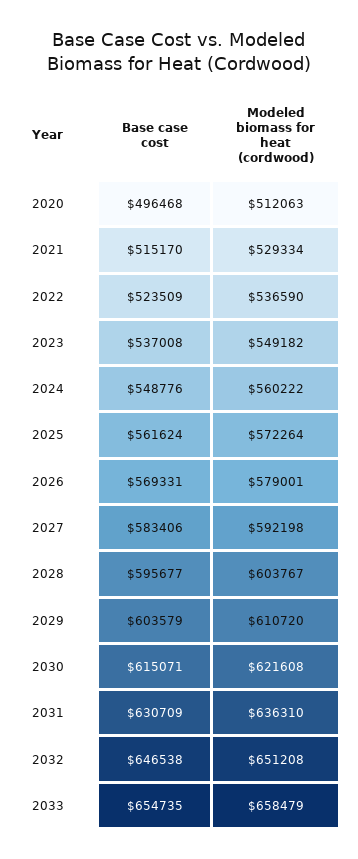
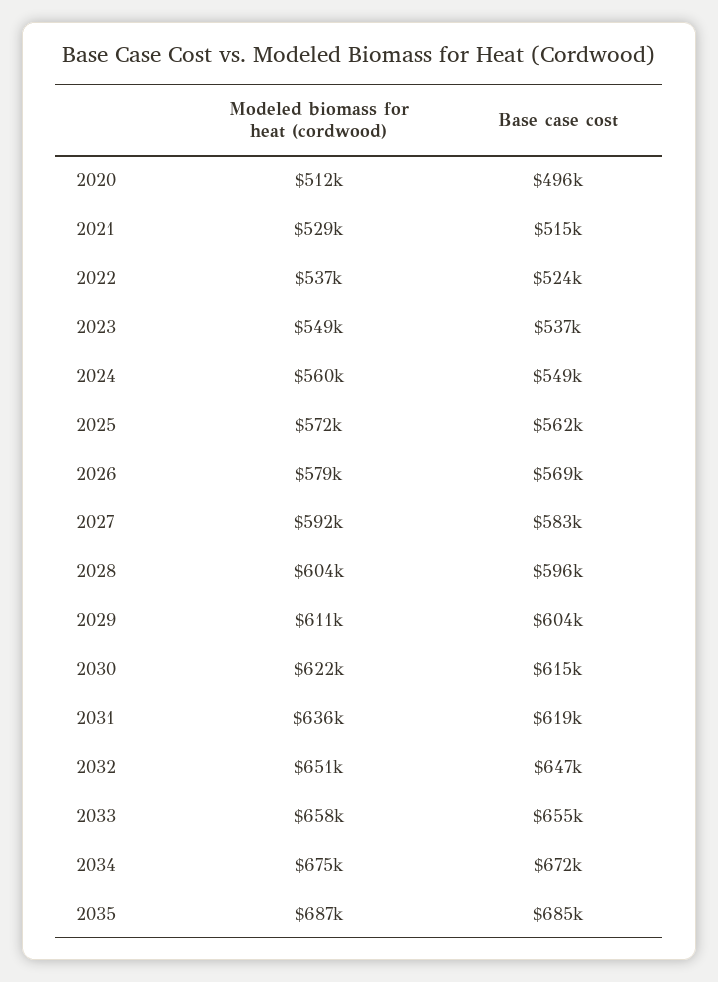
Base case cost, 2031: 630709 -> 619000
Modeled biomass for heat (cordwood), 2034: none -> 675000
Base case cost, 2034: none -> 672000
Modeled biomass for heat (cordwood), 2035: none -> 687000
Base case cost, 2035: none -> 685000

